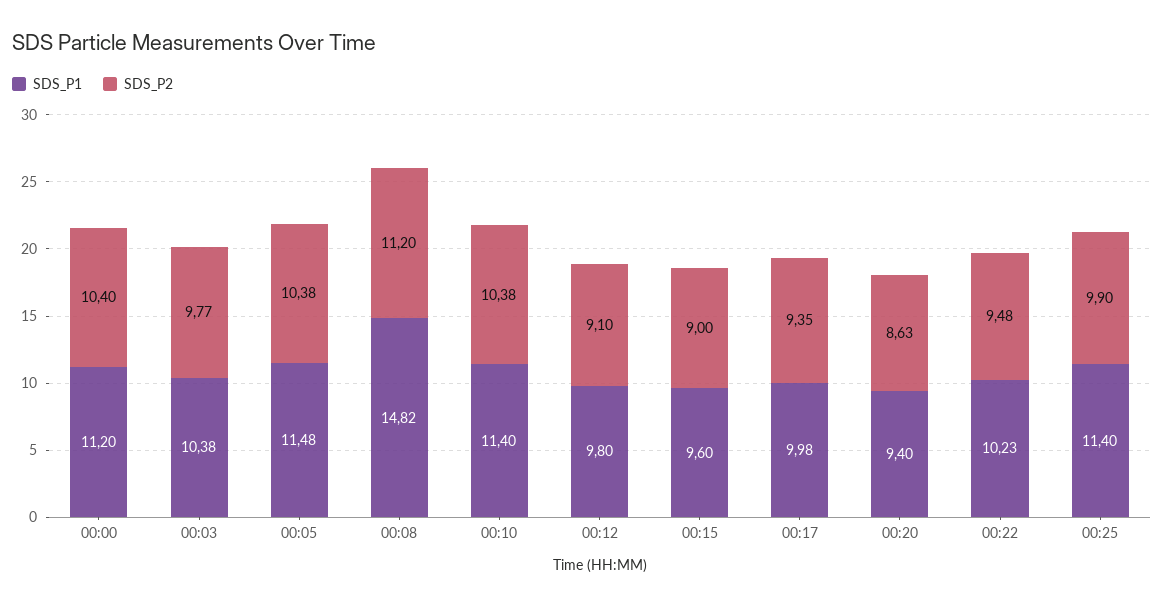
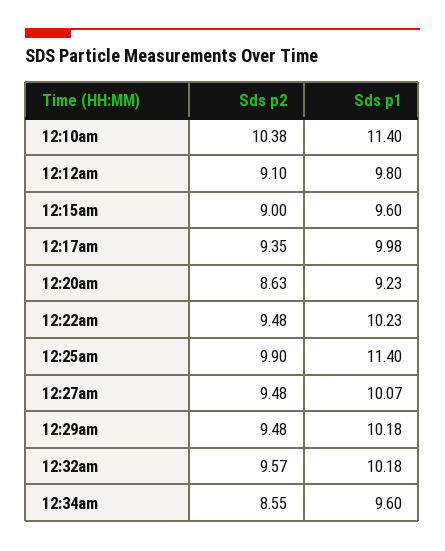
SDS_P1, 00:00: 11.2 -> none
SDS_P2, 00:00: 10.4 -> none
SDS_P1, 00:03: 10.38 -> none
SDS_P2, 00:03: 9.77 -> none
SDS_P1, 00:05: 11.48 -> none
SDS_P2, 00:05: 10.38 -> none
SDS_P1, 00:08: 14.82 -> none
SDS_P2, 00:08: 11.2 -> none
SDS_P1, 00:20: 9.4 -> 9.23
SDS_P2, 12:27am: none -> 9.48
SDS_P1, 12:27am: none -> 10.07
SDS_P2, 12:29am: none -> 9.48
SDS_P1, 12:29am: none -> 10.18
SDS_P2, 12:32am: none -> 9.57
SDS_P1, 12:32am: none -> 10.18
SDS_P2, 12:34am: none -> 8.55
SDS_P1, 12:34am: none -> 9.6

